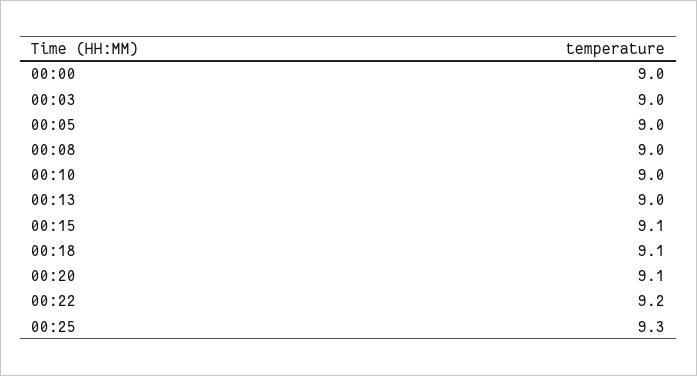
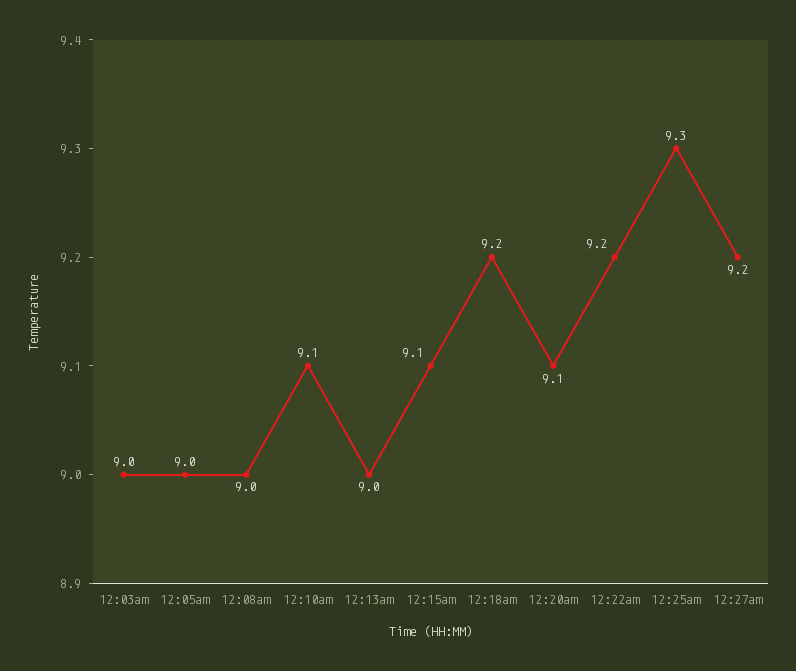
00:00: 9 -> none
00:10: 9 -> 9.1
00:18: 9.1 -> 9.2
12:27am: none -> 9.2

